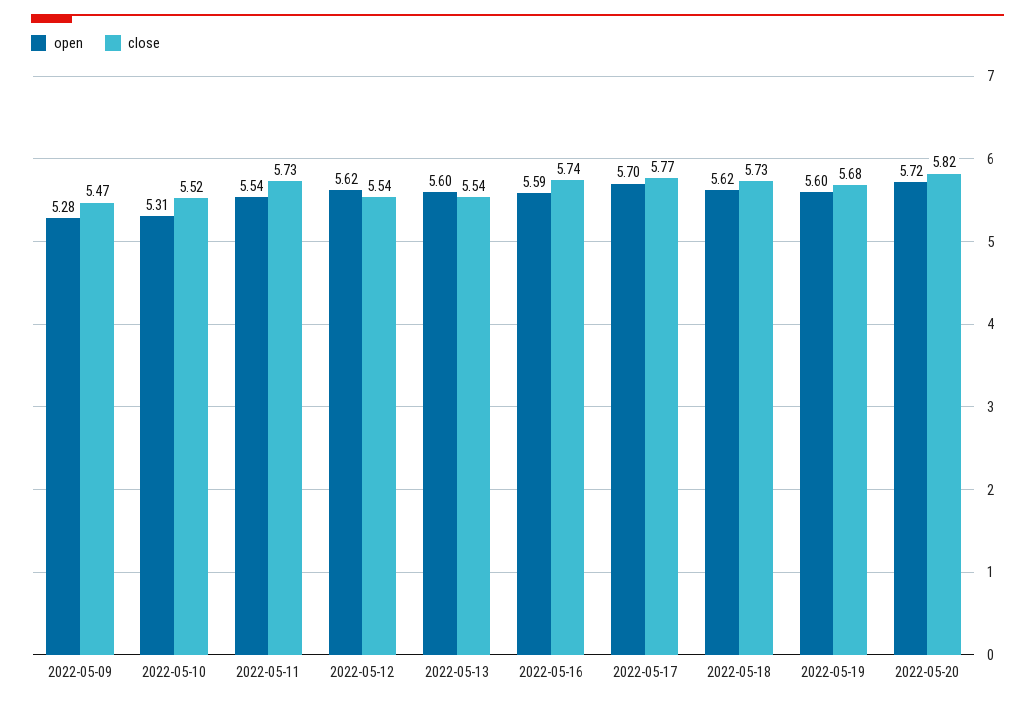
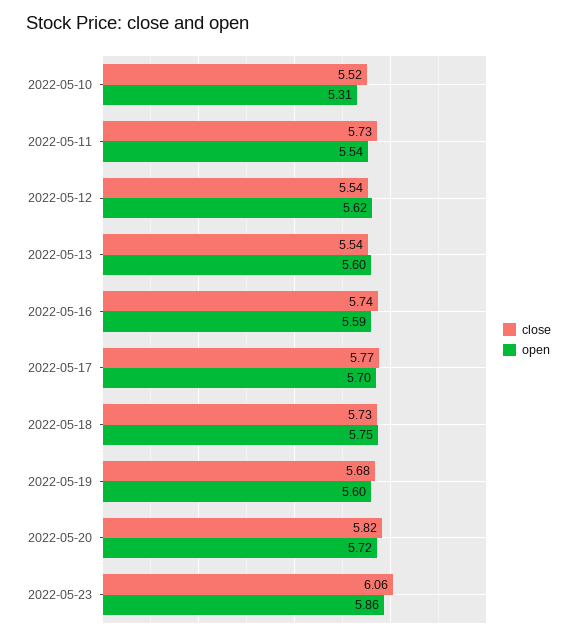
open, 2022-05-09: 5.28 -> none
close, 2022-05-09: 5.47 -> none
open, 2022-05-18: 5.62 -> 5.75
close, 2022-05-23: none -> 6.06
open, 2022-05-23: none -> 5.86

